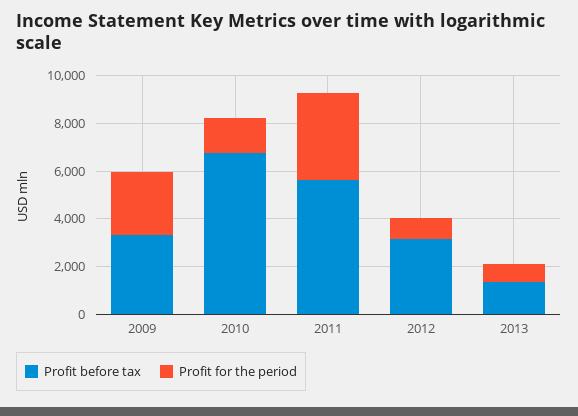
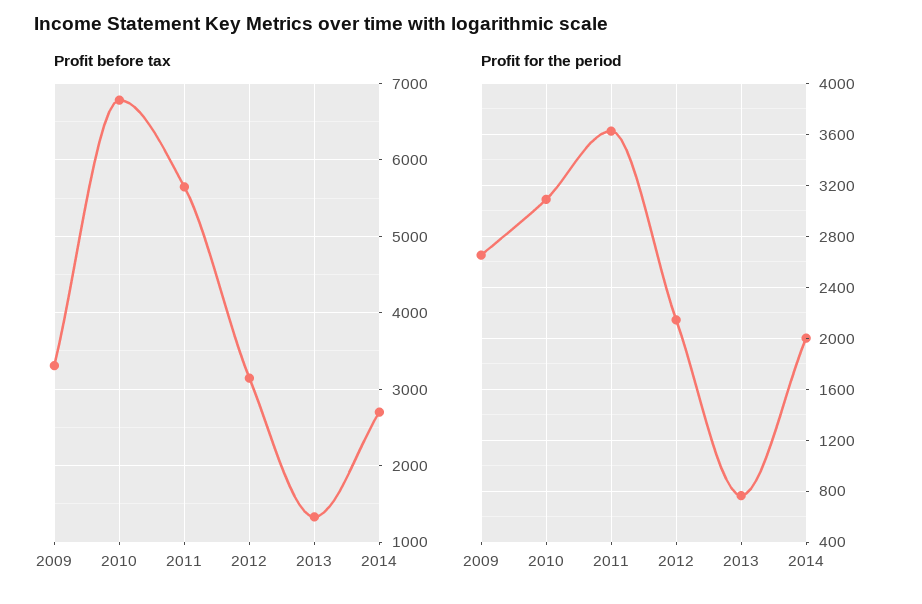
Profit for the period, 2010: 1500 -> 3100
Profit for the period, 2012: 1000 -> 2150
Profit before tax, 2014: none -> 2700
Profit for the period, 2014: none -> 2000

